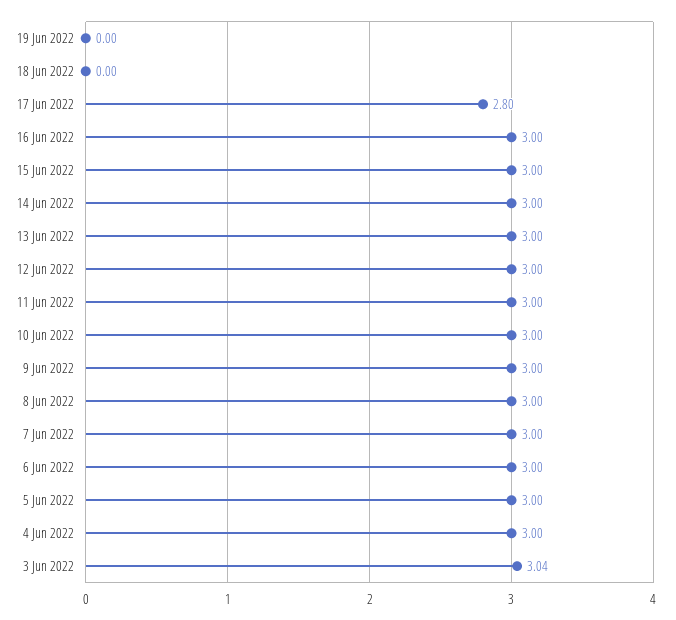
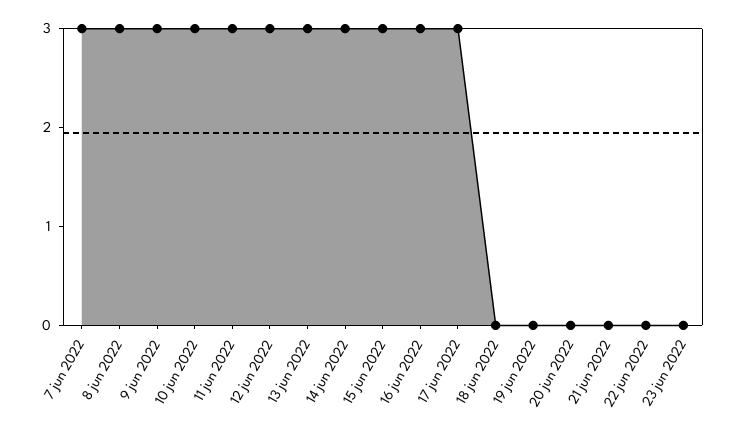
17 Jun 2022: 2.8 -> 3
6 Jun 2022: 3 -> none
5 Jun 2022: 3 -> none
4 Jun 2022: 3 -> none
3 Jun 2022: 3.04 -> none
20 jun 2022: none -> 0
21 jun 2022: none -> 0
22 jun 2022: none -> 0
23 jun 2022: none -> 0

